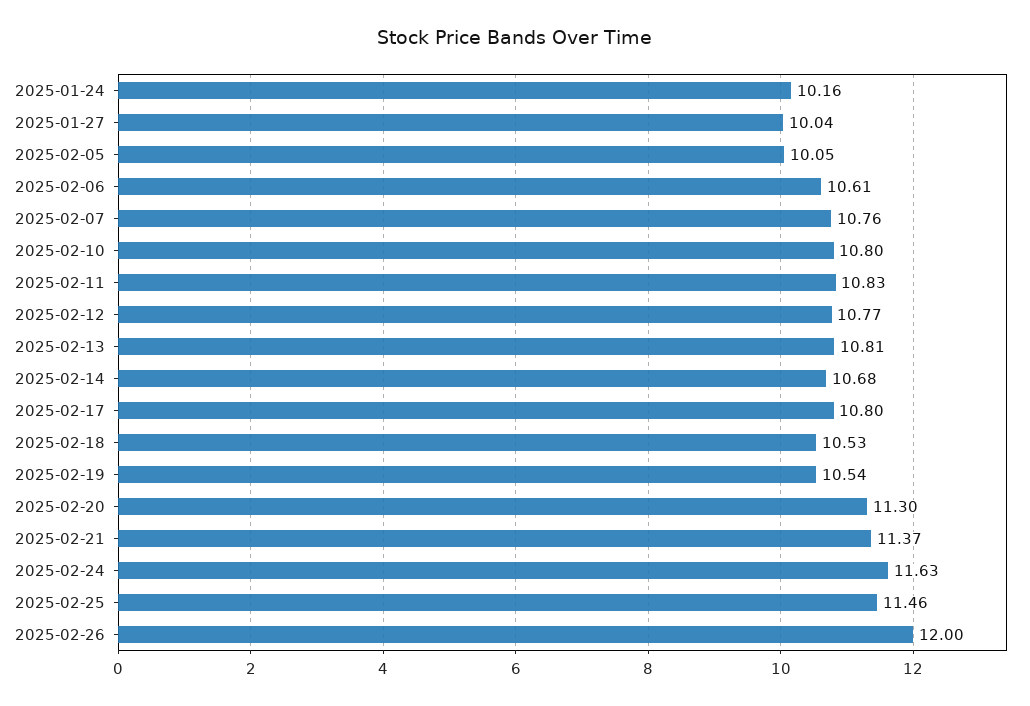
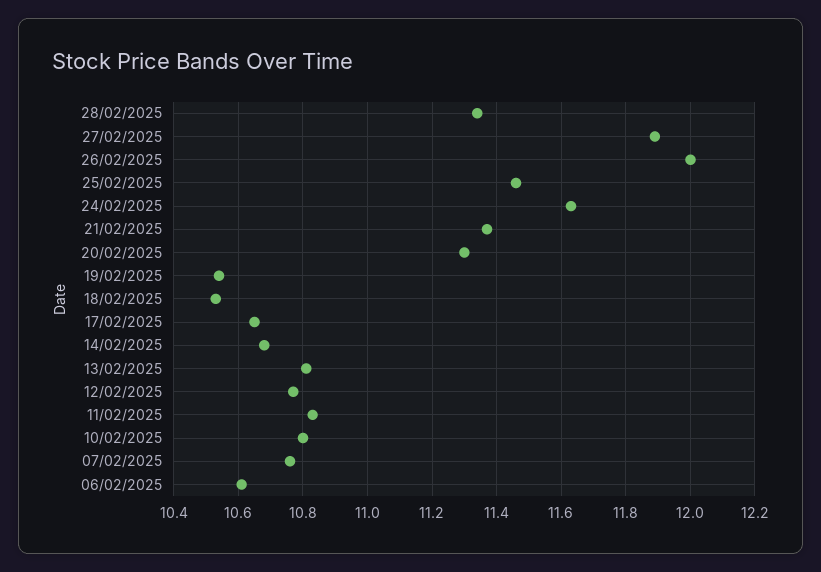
2025-01-24: 10.16 -> none
2025-01-27: 10.04 -> none
2025-02-05: 10.05 -> none
2025-02-17: 10.8 -> 10.65
28/02/2025: none -> 11.35
27/02/2025: none -> 11.9

